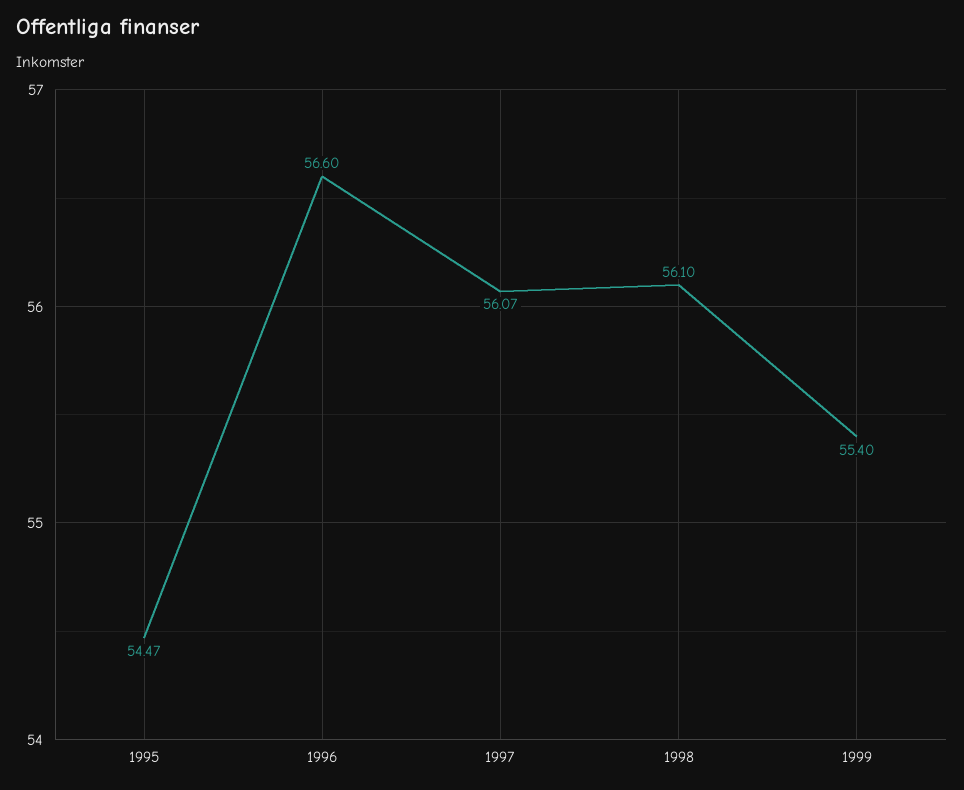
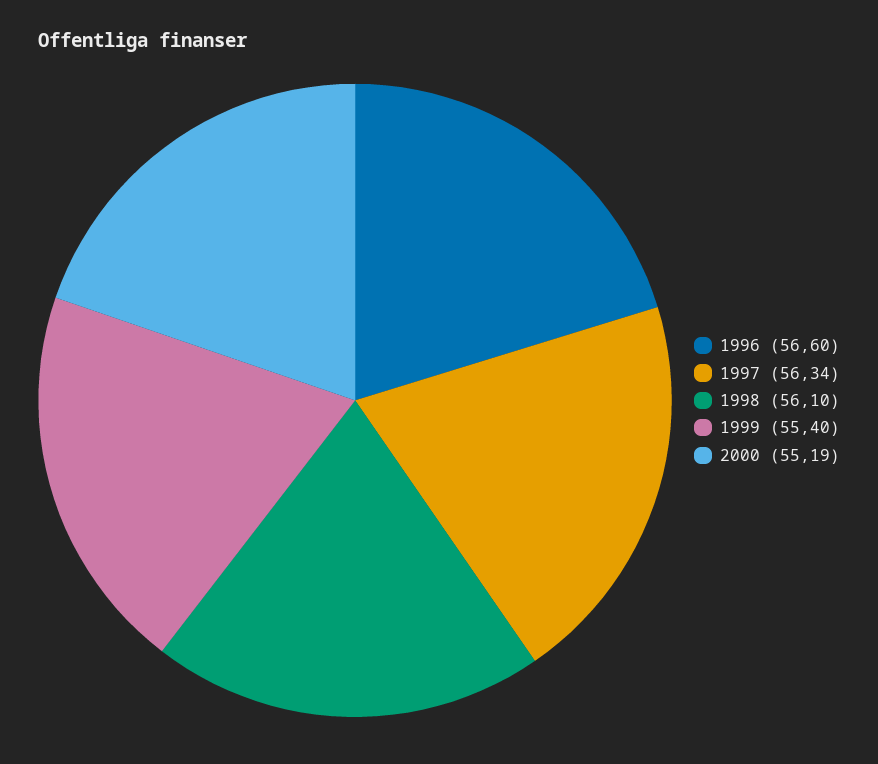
1995: 54.47 -> none
1997: 56.07 -> 56.34
2000: none -> 55.19

